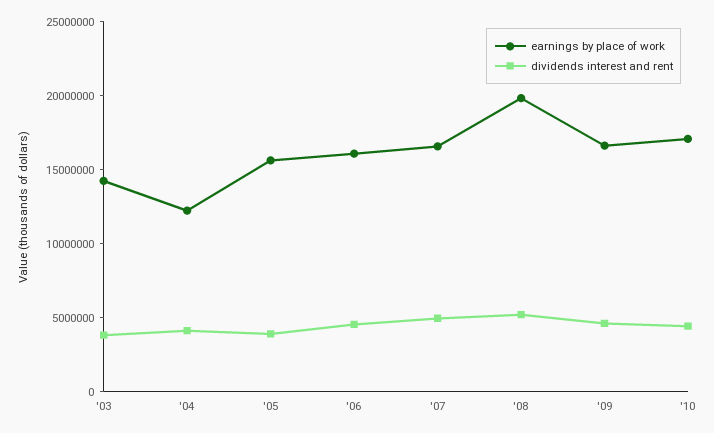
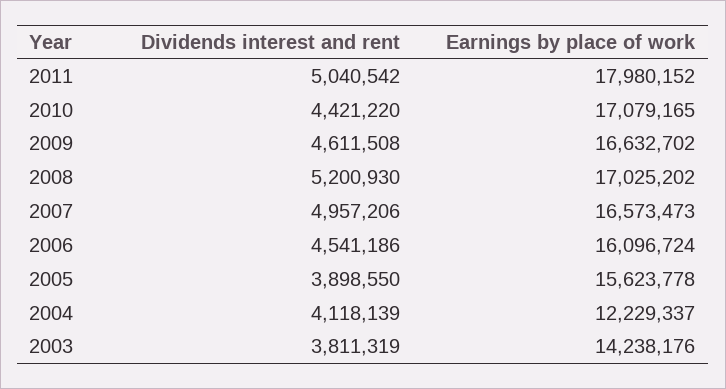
earnings by place of work, '08: 20000000 -> 17025202
dividends interest and rent, 2011: none -> 5040542
earnings by place of work, 2011: none -> 17980152

